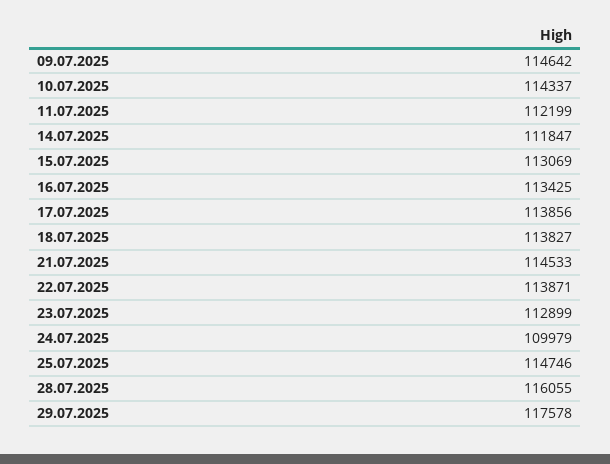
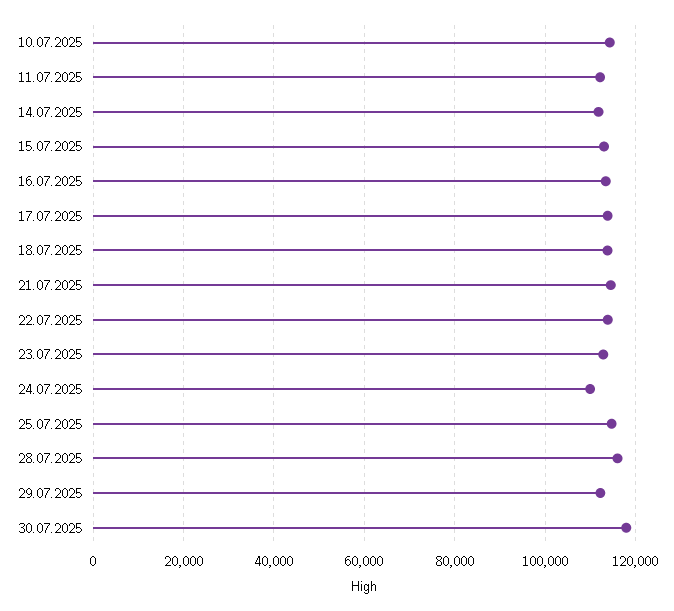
09.07.2025: 114642 -> none
29.07.2025: 117578 -> 112000
30.07.2025: none -> 118000

